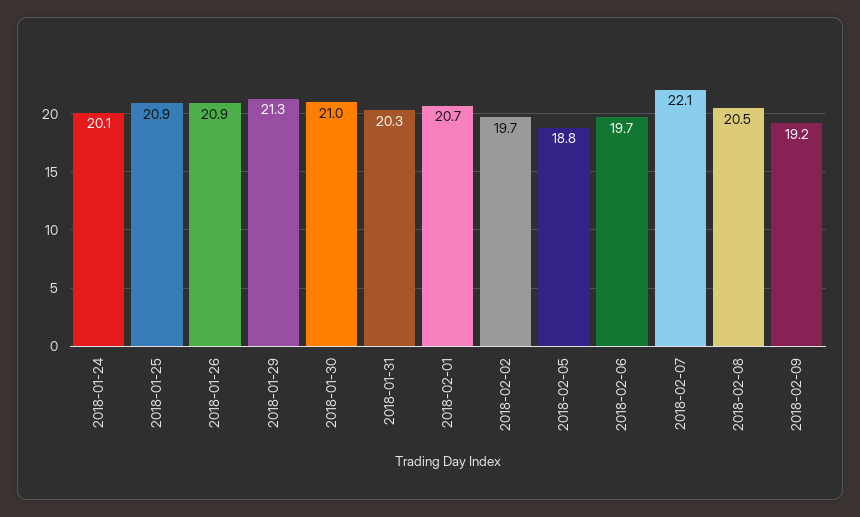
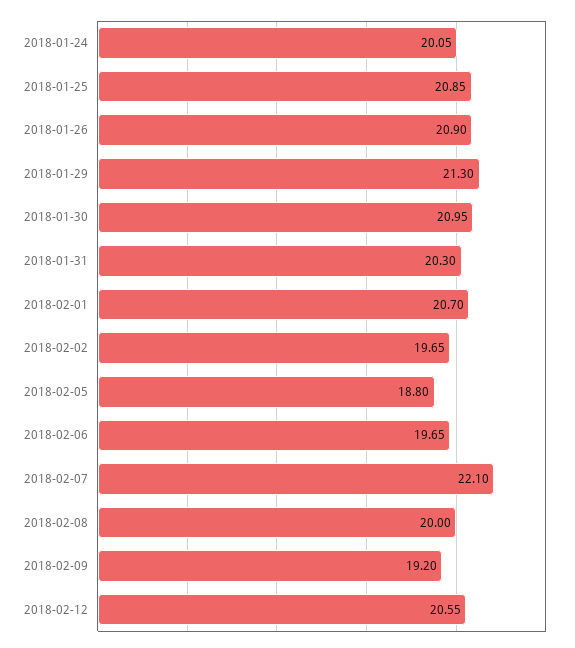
2018-02-08: 20.5 -> 20
2018-02-12: none -> 20.55

